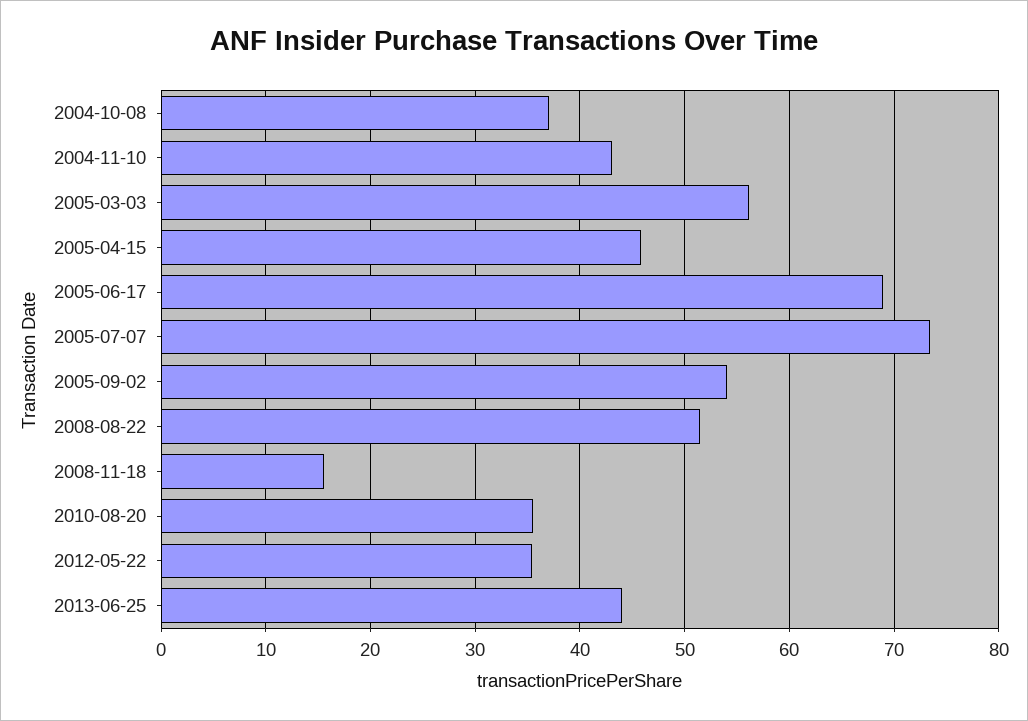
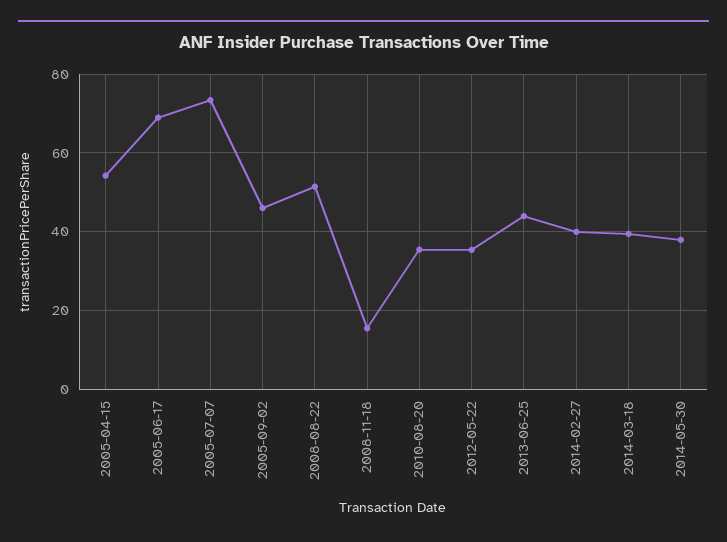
2004-10-08: 37 -> none
2004-11-10: 43 -> none
2005-03-03: 56 -> none
2005-04-15: 46 -> 54
2005-09-02: 54 -> 46
2014-02-27: none -> 40
2014-03-18: none -> 40
2014-05-30: none -> 38

